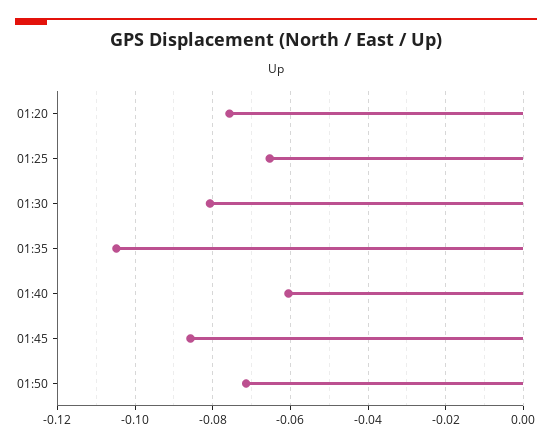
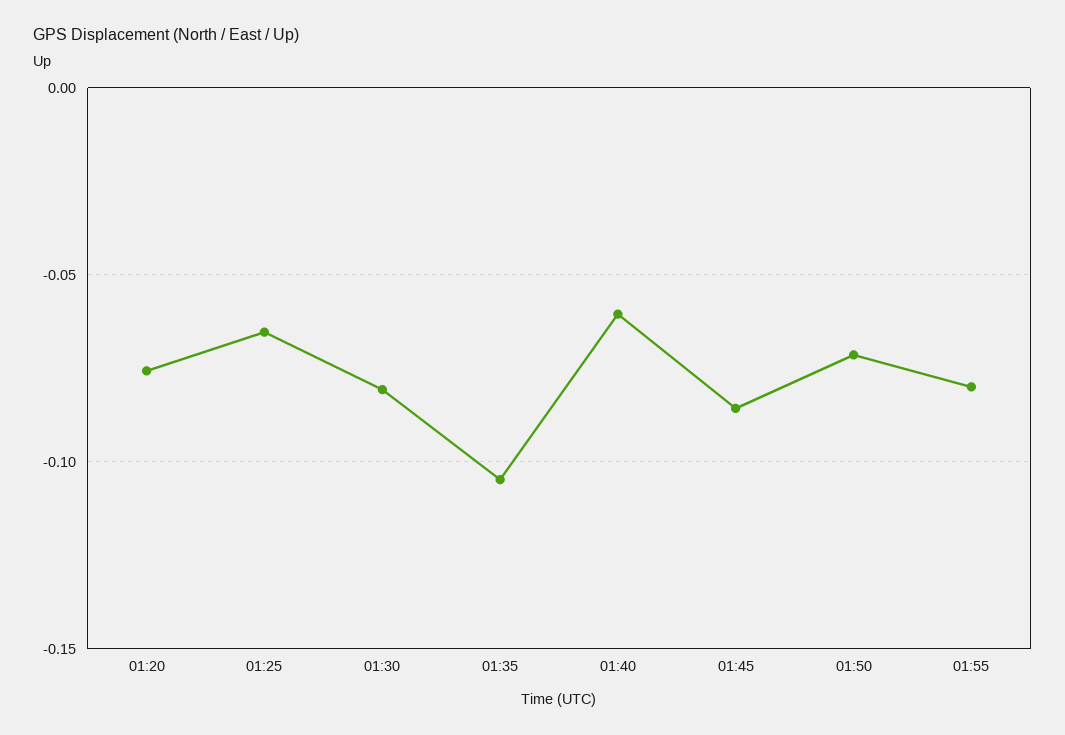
01:55: none -> -0.08

